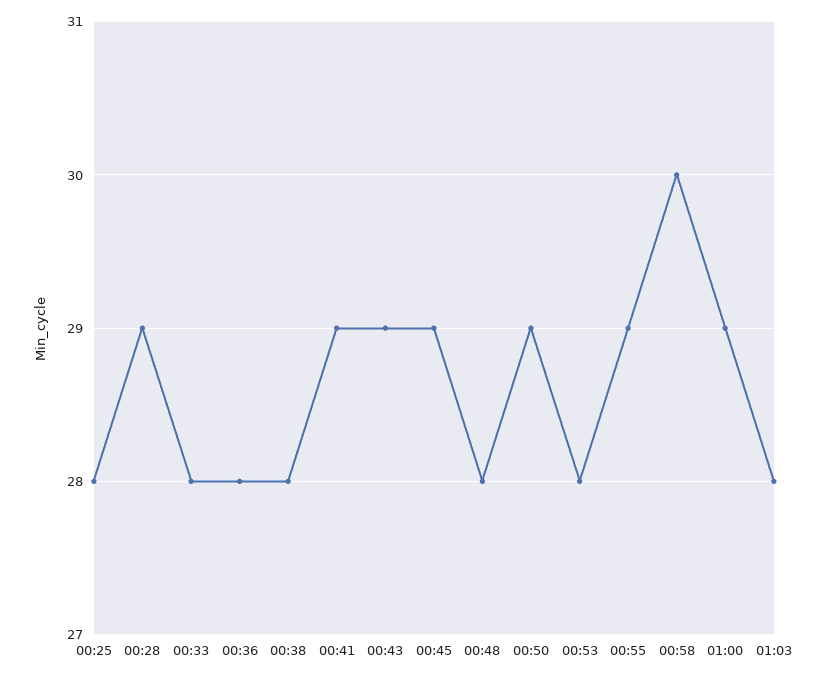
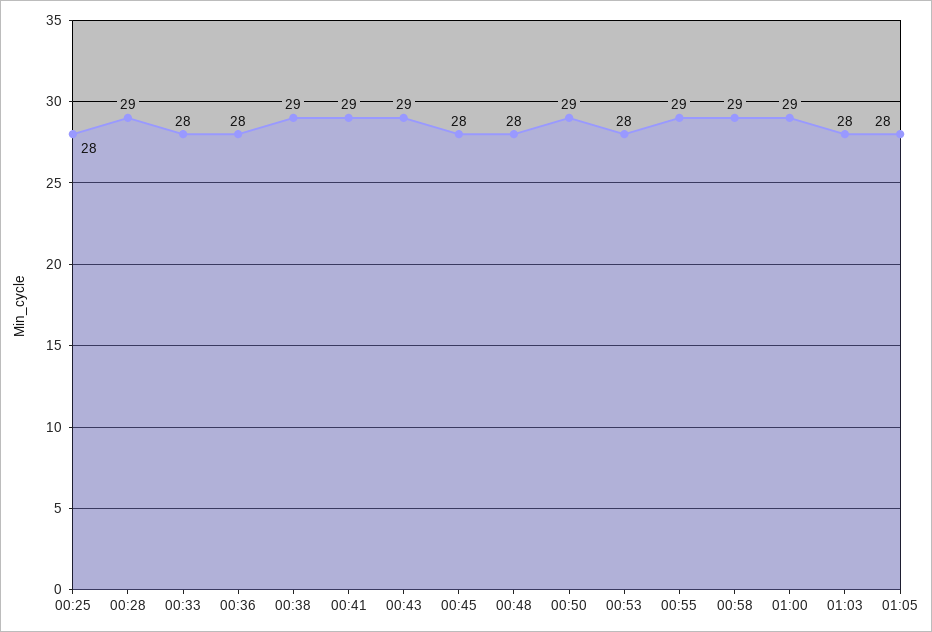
00:38: 28 -> 29
00:45: 29 -> 28
00:58: 30 -> 29
01:05: none -> 28

